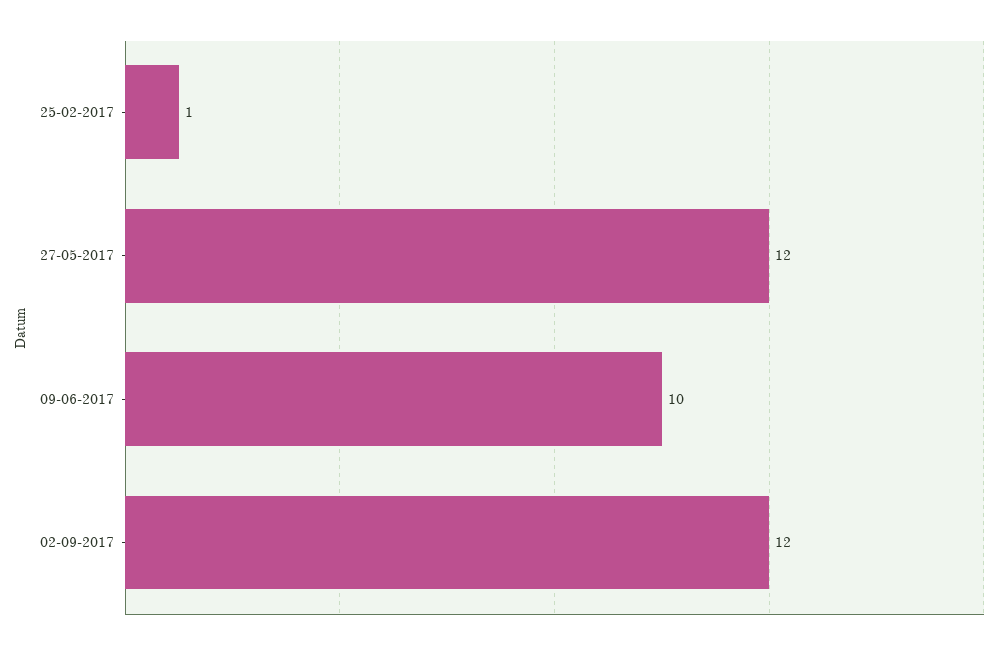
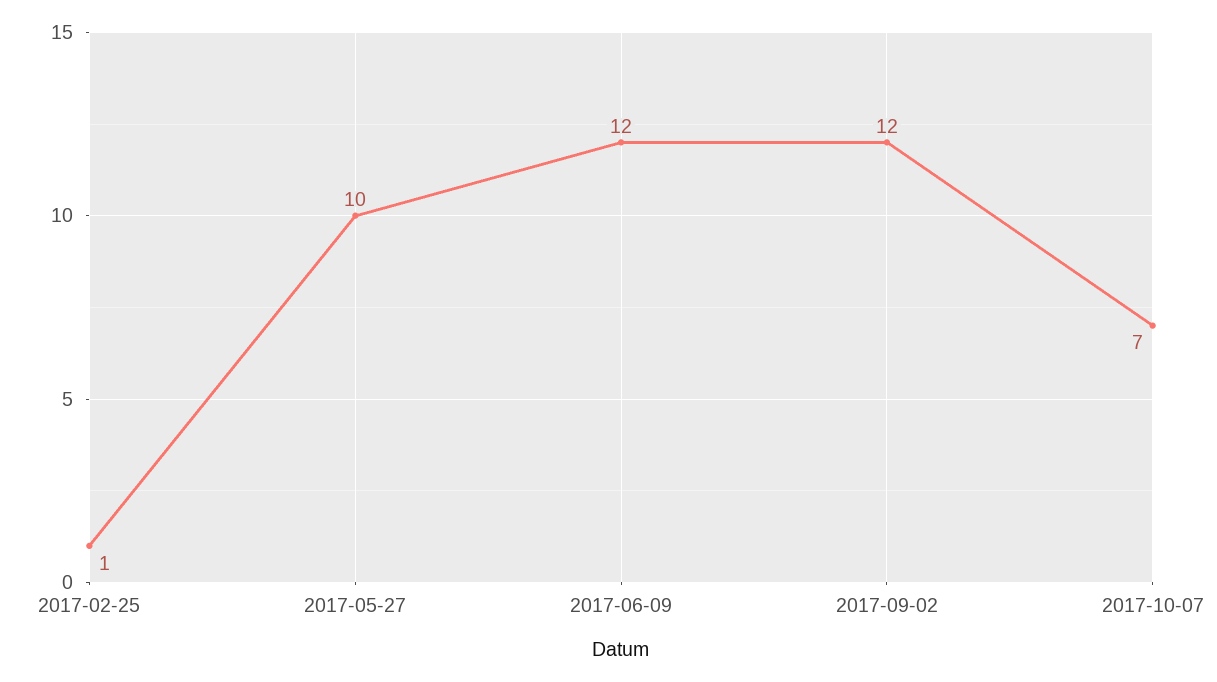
27-05-2017: 12 -> 10
09-06-2017: 10 -> 12
2017-10-07: none -> 7

